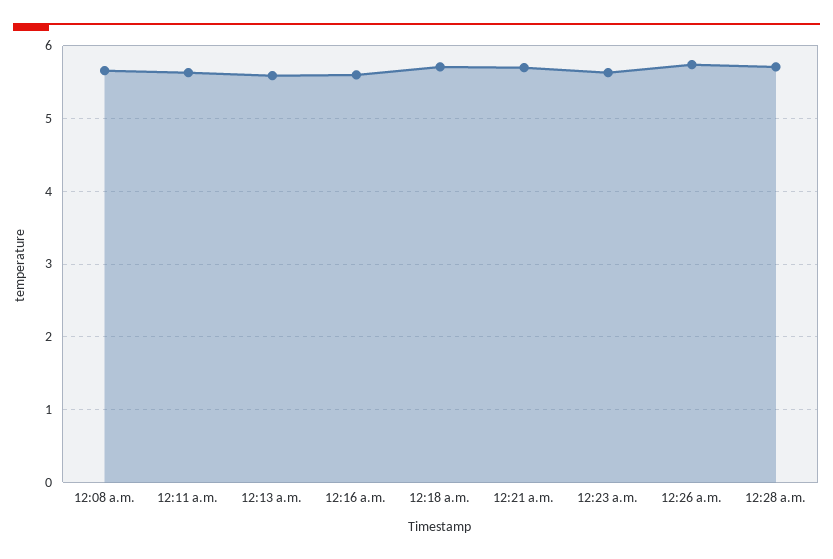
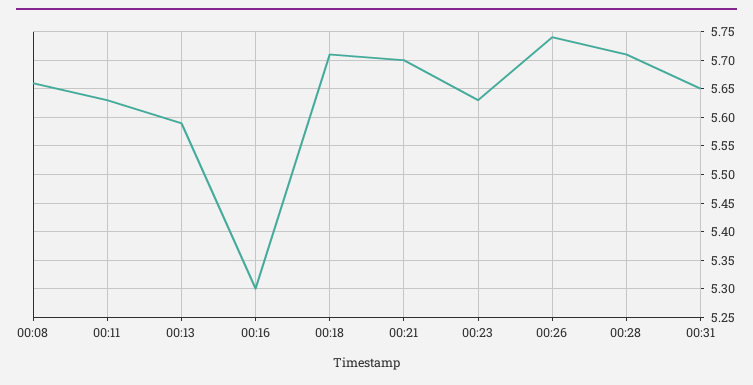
12:16 a.m.: 5.6 -> 5.3
00:31: none -> 5.65

